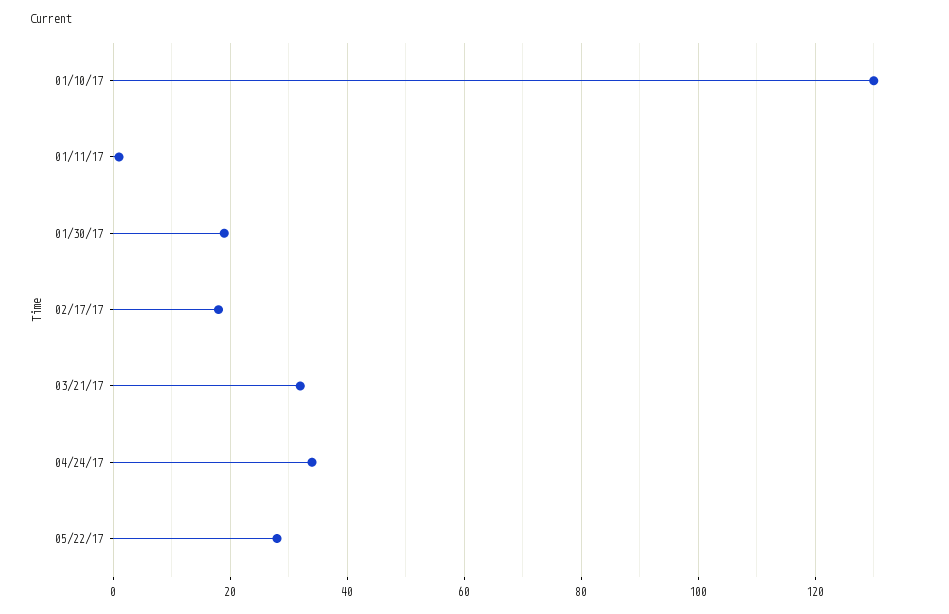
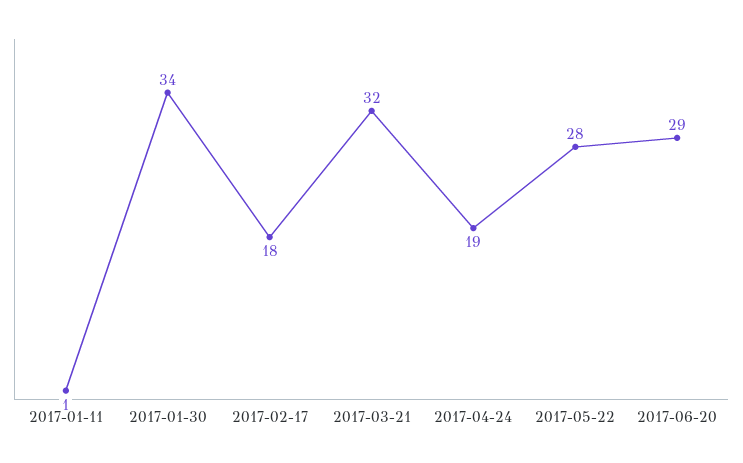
01/10/17: 130 -> none
01/30/17: 20 -> 34
04/24/17: 35 -> 19
2017-06-20: none -> 29

